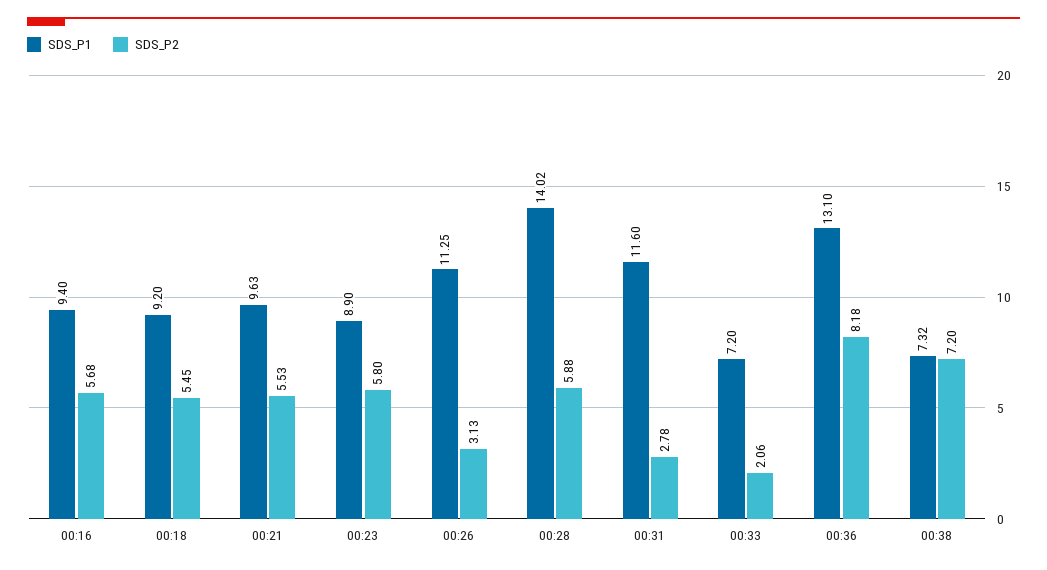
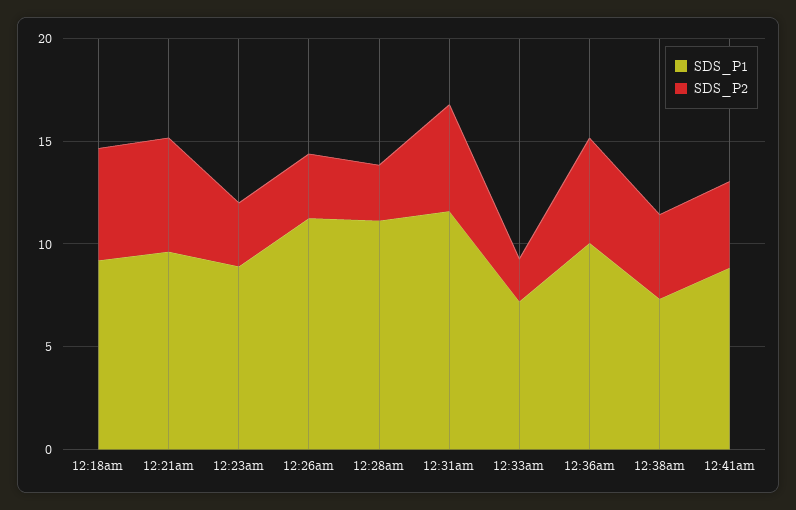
SDS_P1, 00:16: 9.4 -> none
SDS_P2, 00:16: 5.68 -> none
SDS_P2, 00:23: 5.8 -> 3
SDS_P1, 00:28: 14.02 -> 11
SDS_P2, 00:28: 5.88 -> 3
SDS_P2, 00:31: 2.78 -> 5
SDS_P1, 00:36: 13.1 -> 10
SDS_P2, 00:36: 8.18 -> 5
SDS_P2, 00:38: 7.2 -> 4
SDS_P1, 12:41am: none -> 9
SDS_P2, 12:41am: none -> 4

